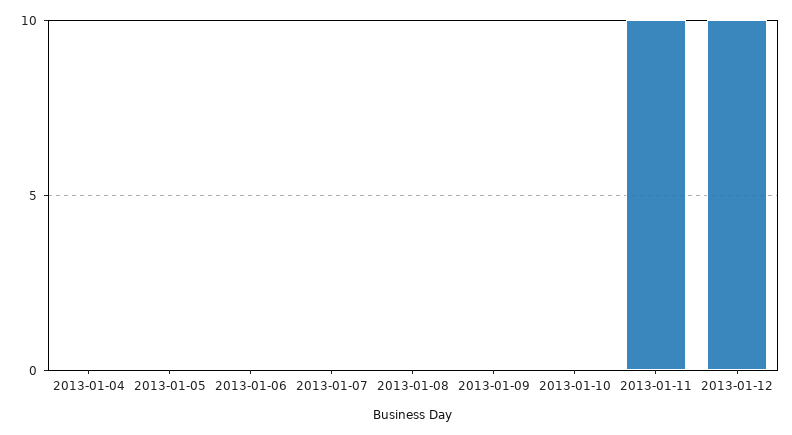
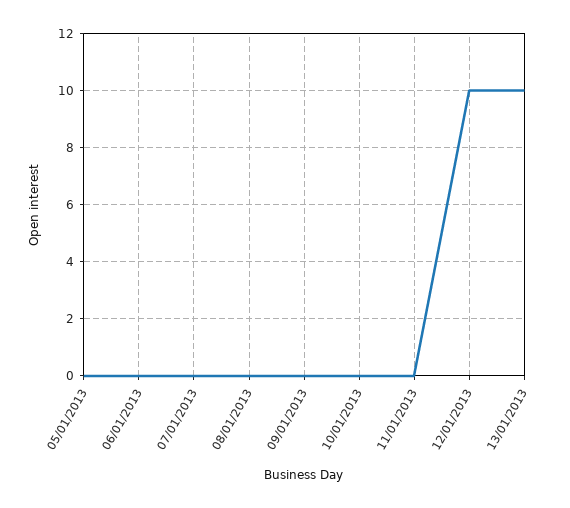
2013-01-04: 0 -> none
2013-01-11: 10 -> 0
13/01/2013: none -> 10

